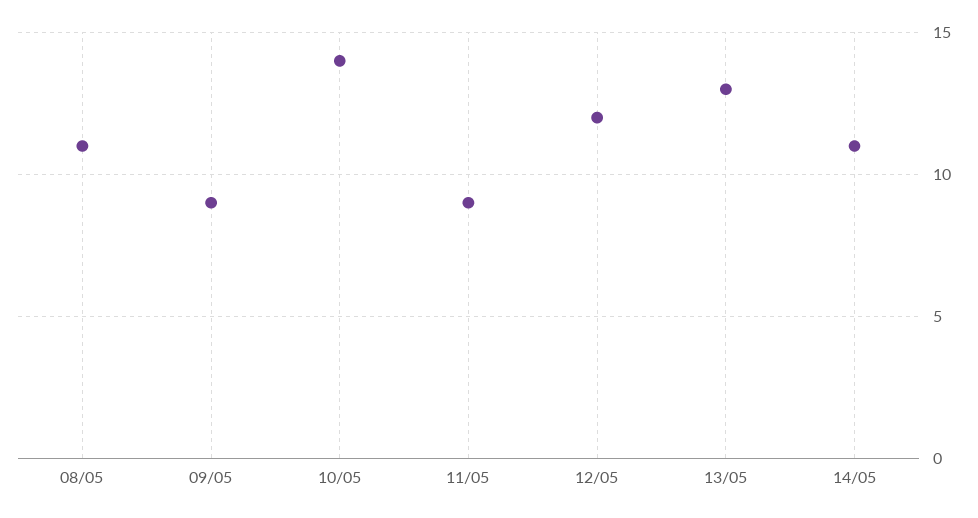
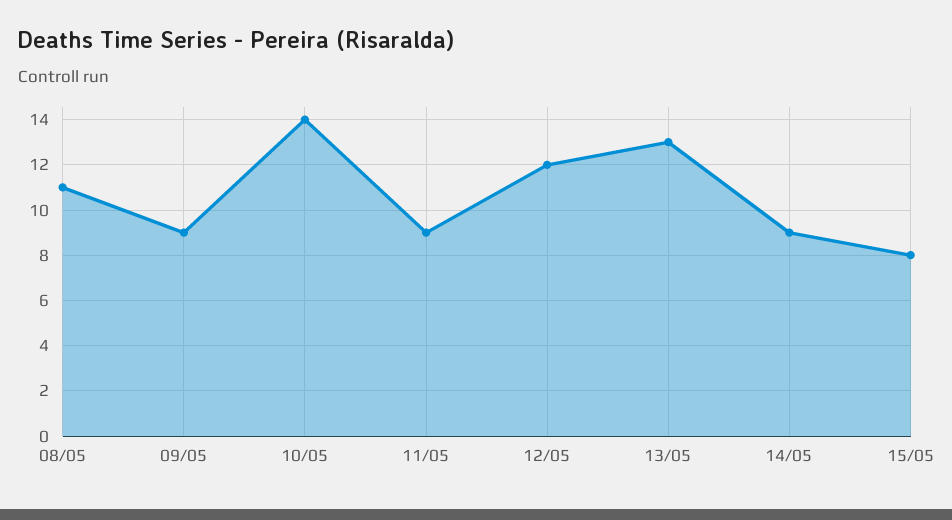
14/05: 11 -> 9
15/05: none -> 8

